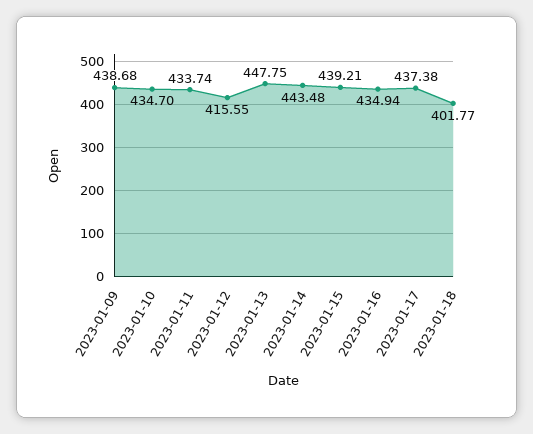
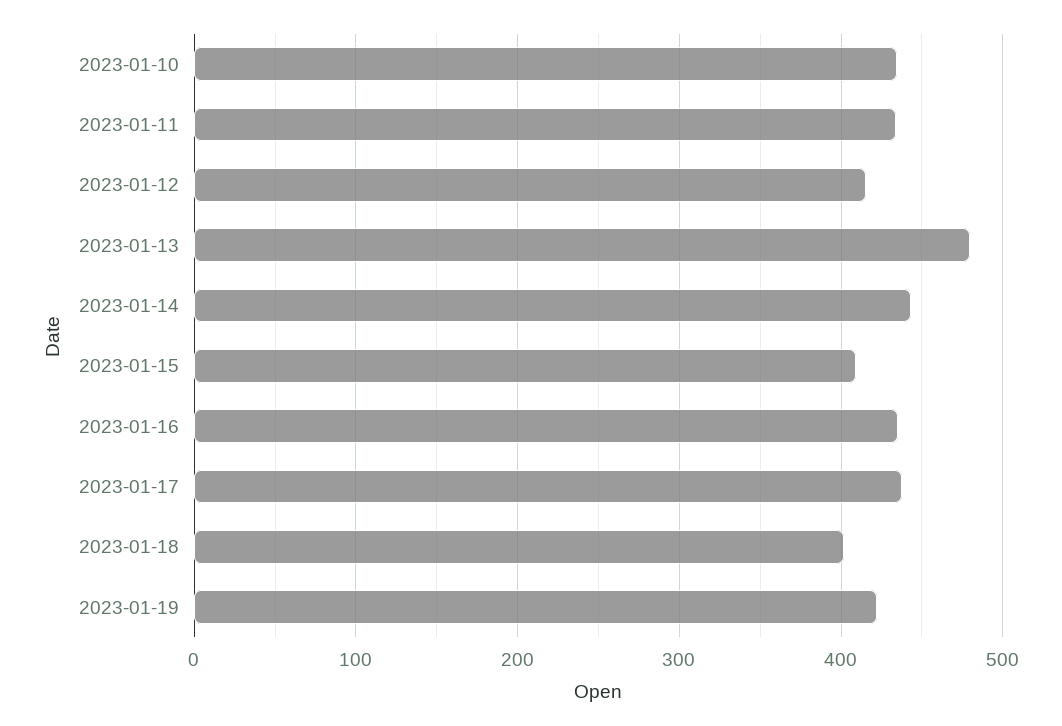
2023-01-09: 438.68 -> none
2023-01-13: 447.75 -> 480
2023-01-15: 439.21 -> 410
2023-01-19: none -> 420

